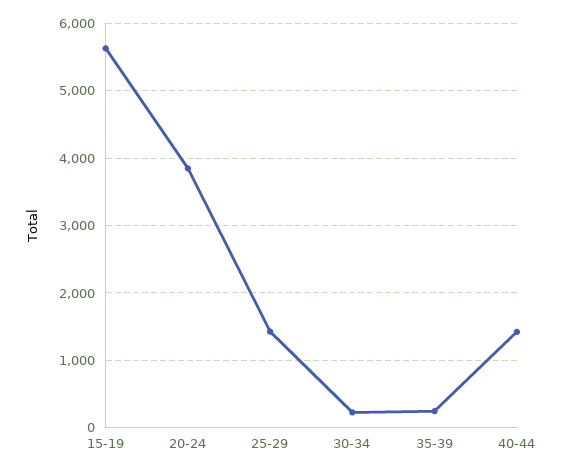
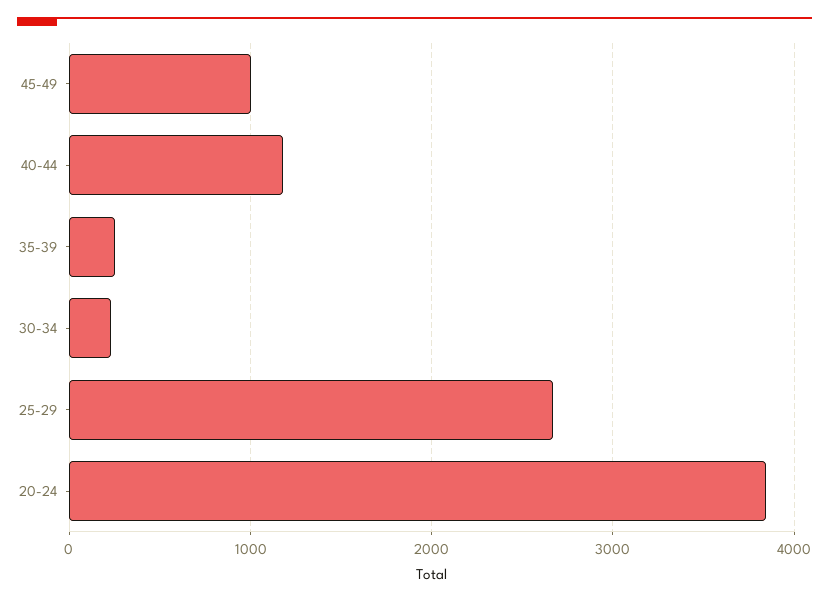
15-19: 5600 -> none
25-29: 1400 -> 2700
40-44: 1400 -> 1200
45-49: none -> 1000

